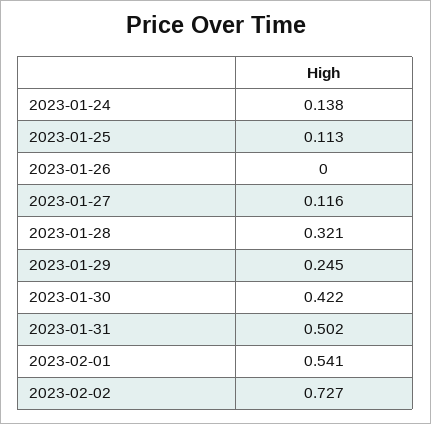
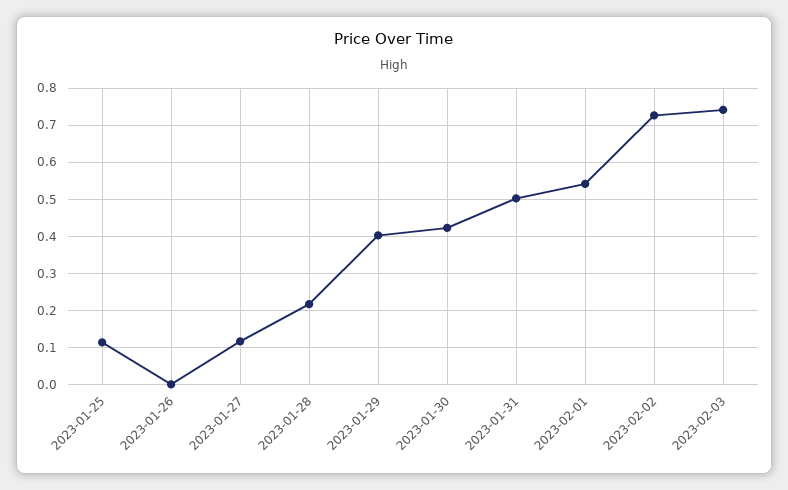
2023-01-24: 0.138 -> none
2023-01-28: 0.321 -> 0.22
2023-01-29: 0.245 -> 0.4
2023-02-03: none -> 0.74

